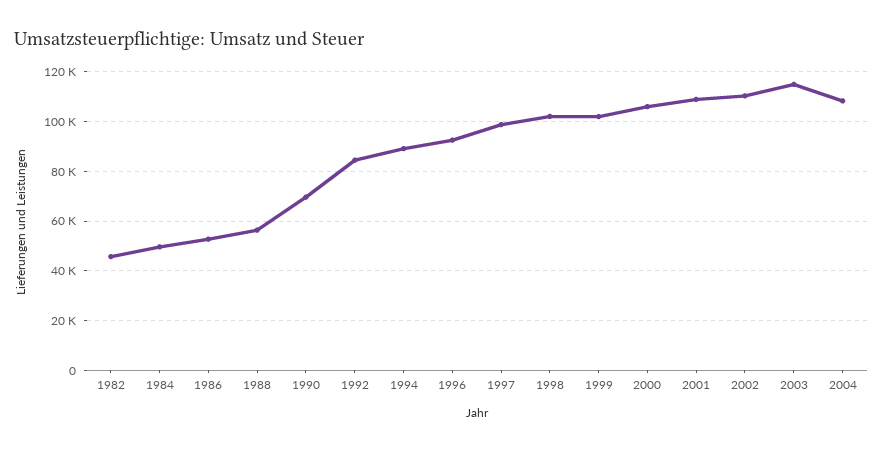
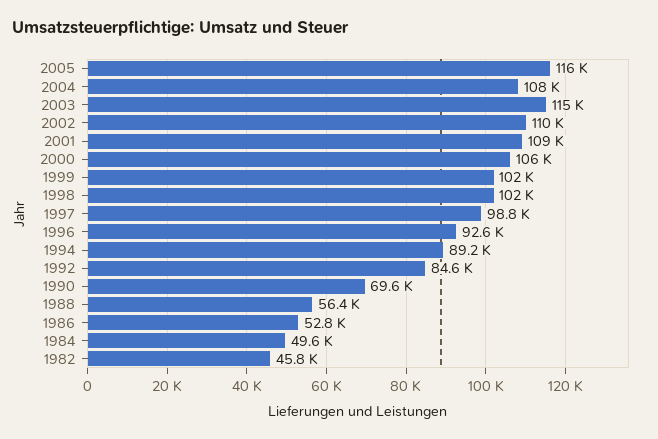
2005: none -> 116000

